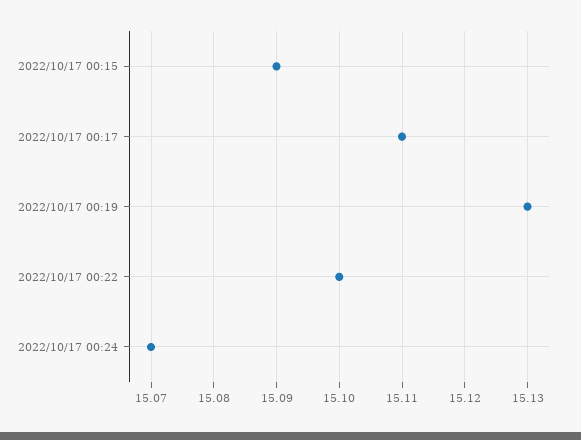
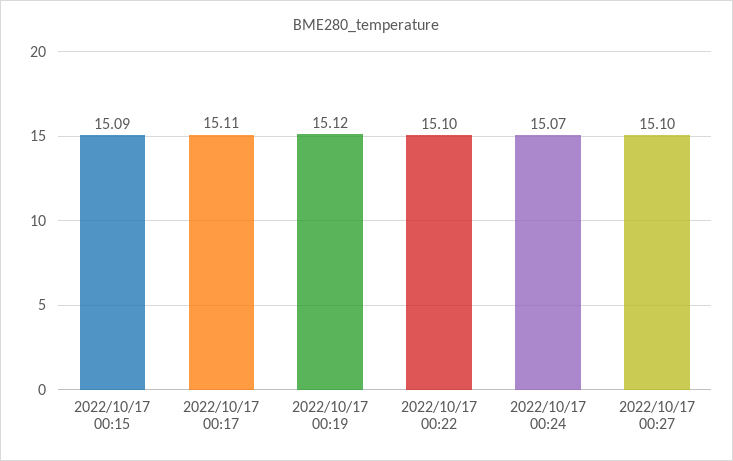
2022/10/17 00:19: 15.13 -> 15.12
2022/10/17 00:27: none -> 15.1

